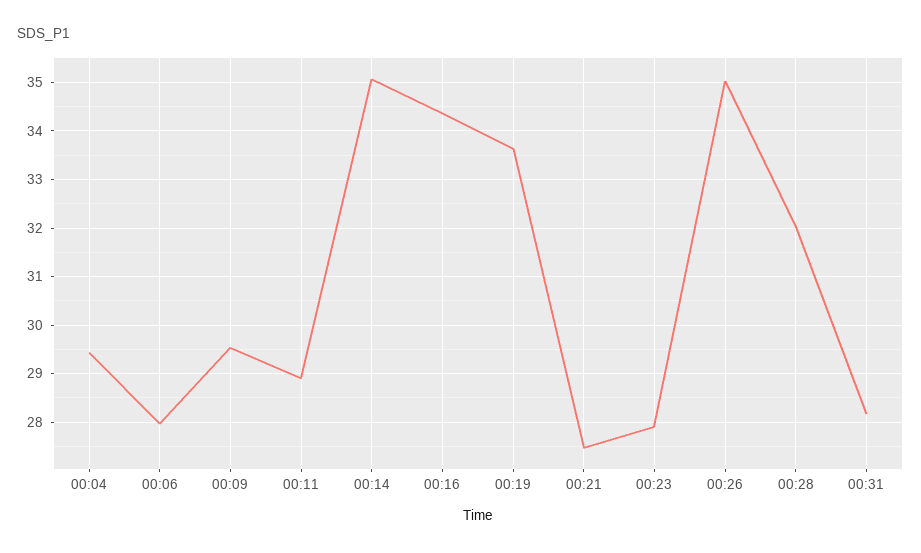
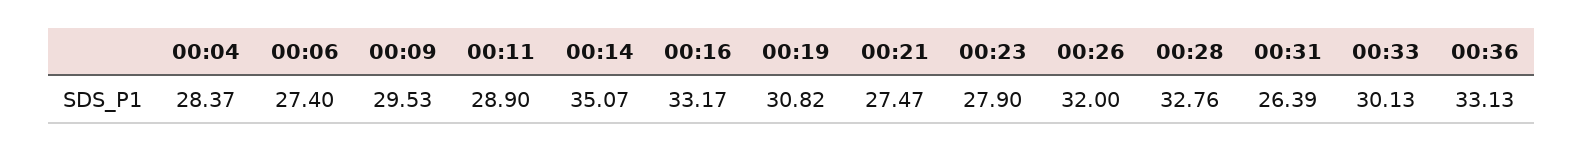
00:04: 29.4 -> 28.37
00:06: 28 -> 27.4
00:16: 34.4 -> 33.17
00:19: 33.6 -> 30.82
00:26: 35 -> 32
00:28: 32 -> 32.76
00:31: 28.2 -> 26.39
00:33: none -> 30.13
00:36: none -> 33.13

